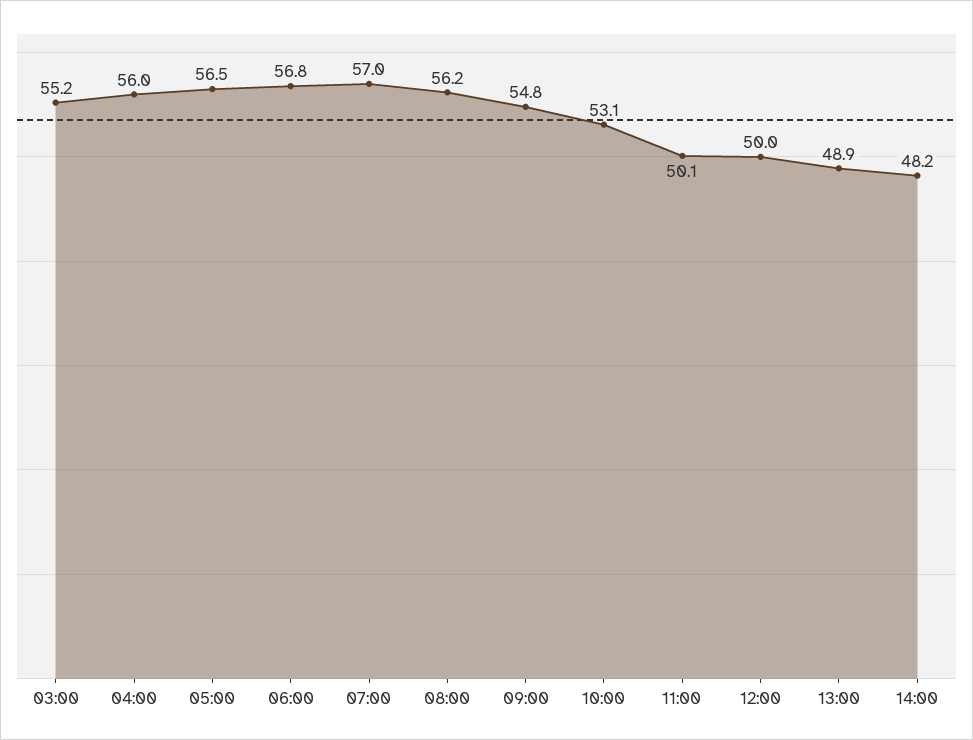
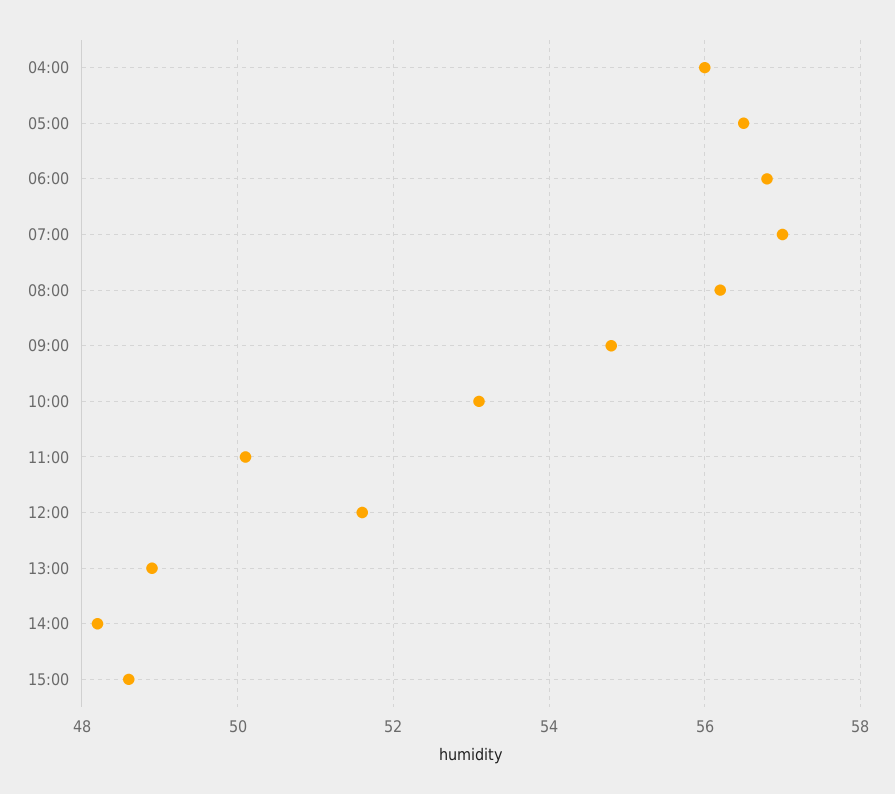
03:00: 55.2 -> none
12:00: 50 -> 51.5
15:00: none -> 48.5

